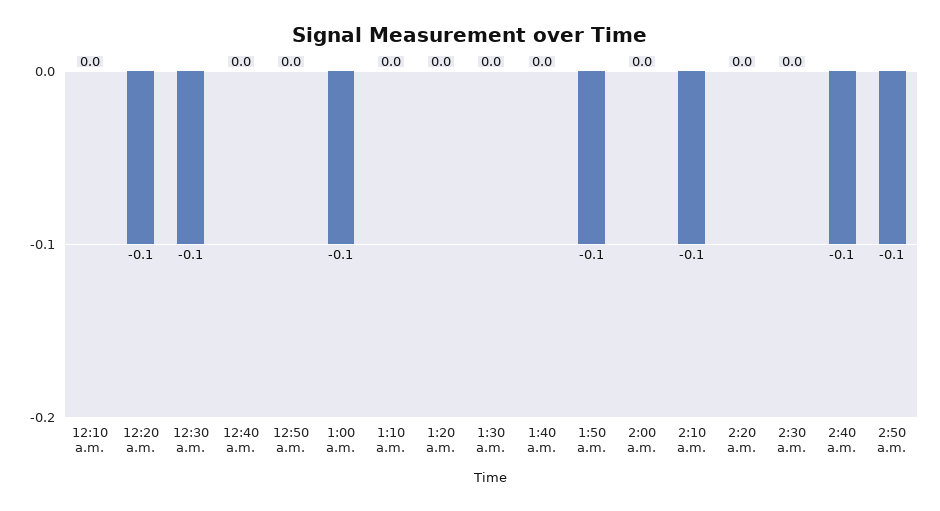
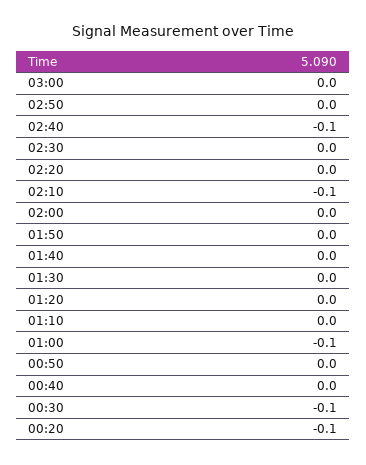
12:10 a.m.: 0 -> none
1:50 a.m.: -0.1 -> 0
2:50 a.m.: -0.1 -> 0
03:00: none -> 0

